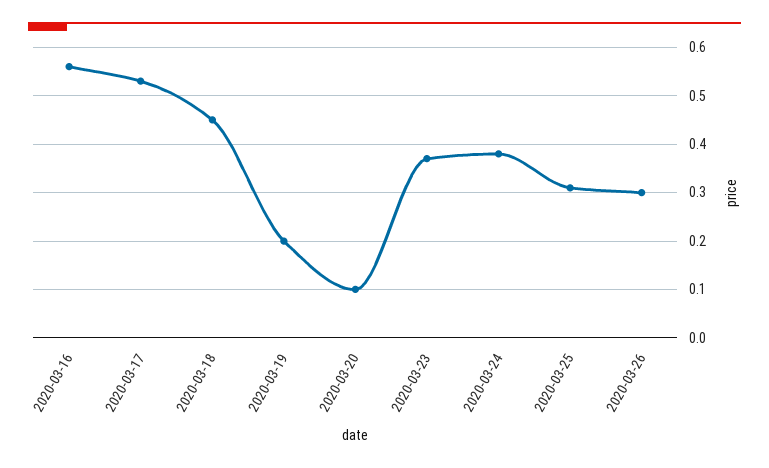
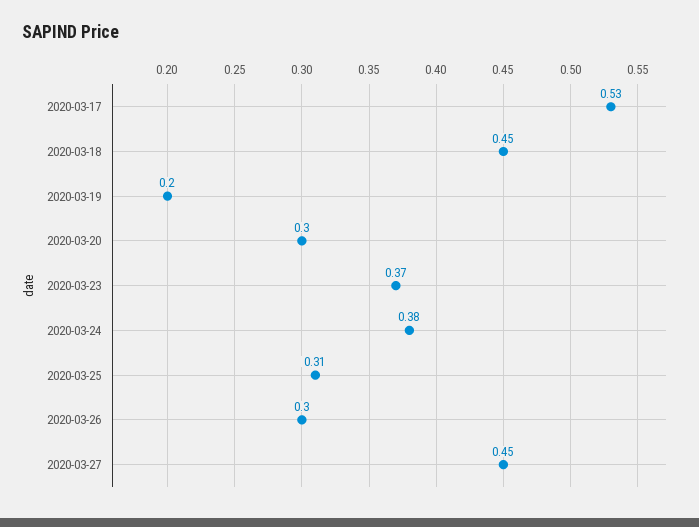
2020-03-16: 0.55 -> none
2020-03-20: 0.1 -> 0.3
2020-03-27: none -> 0.45

